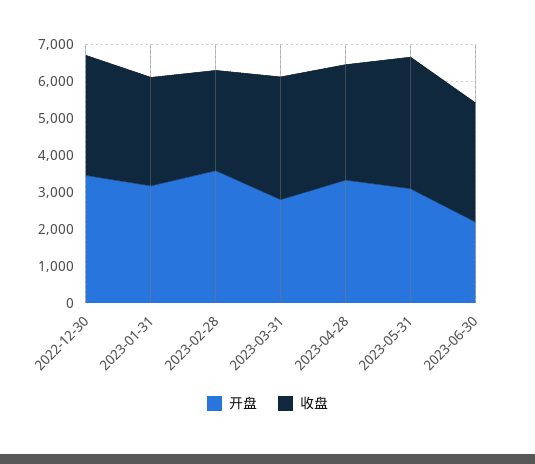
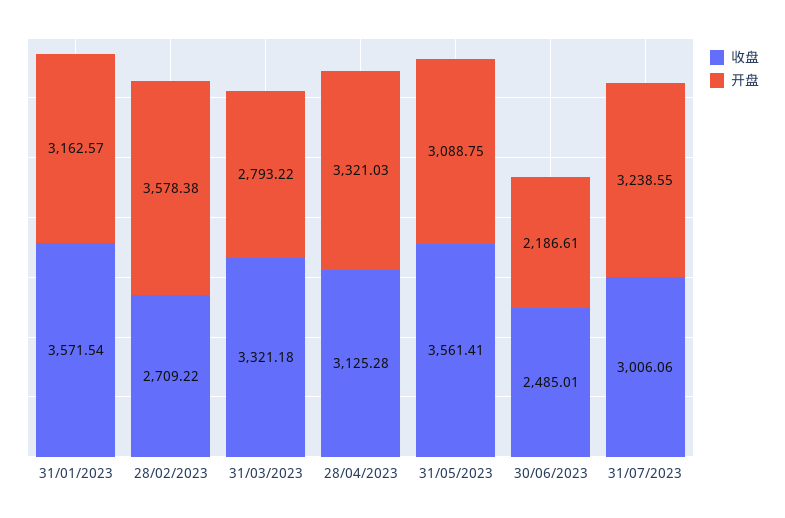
开盘, 2022-12-30: 3500 -> none
收盘, 2022-12-30: 3250 -> none
收盘, 2023-01-31: 3000 -> 3571.54
收盘, 2023-06-30: 3250 -> 2485.01
收盘, 31/07/2023: none -> 3006.06
开盘, 31/07/2023: none -> 3238.55

